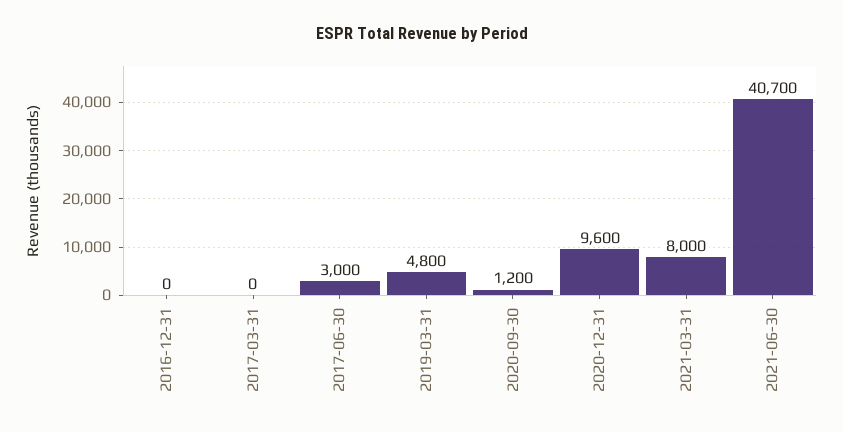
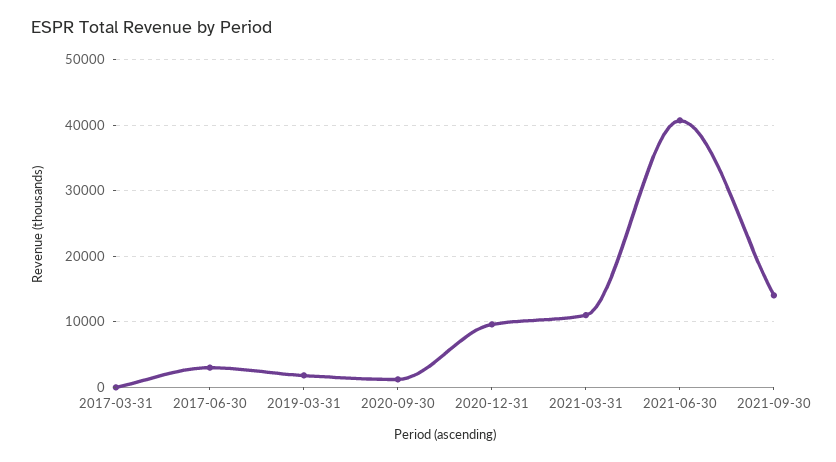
2016-12-31: 0 -> none
2019-03-31: 4800 -> 2000
2021-03-31: 8000 -> 11000
2021-09-30: none -> 14000

